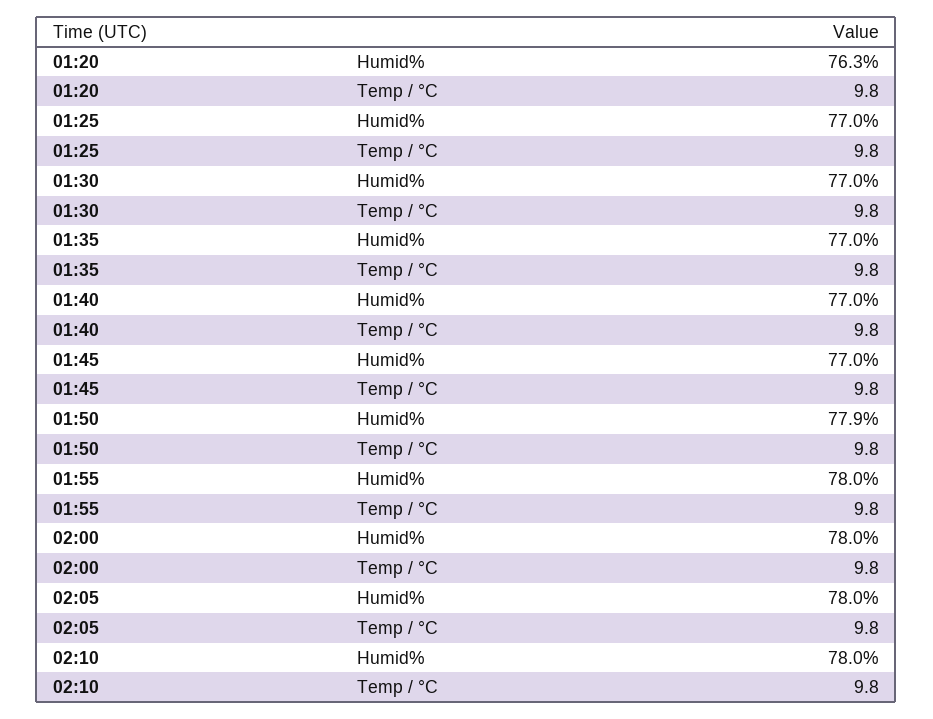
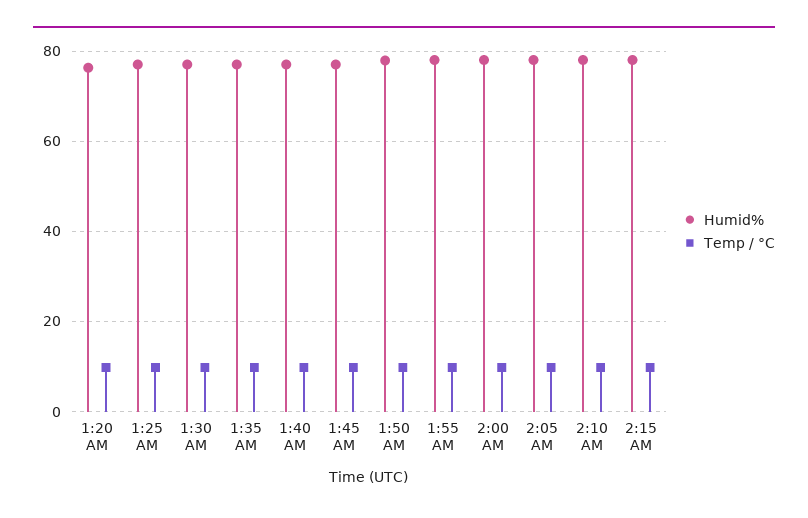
Humid%, 2:15 AM: none -> 78
Temp / °C, 2:15 AM: none -> 10

